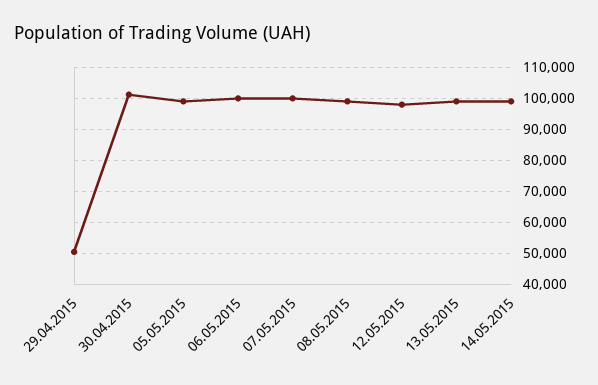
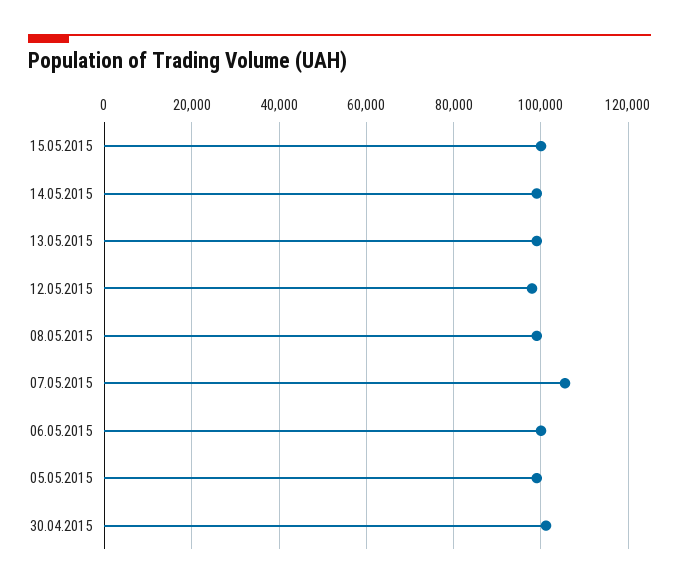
29.04.2015: 50000 -> none
07.05.2015: 100000 -> 106000
15.05.2015: none -> 100000

